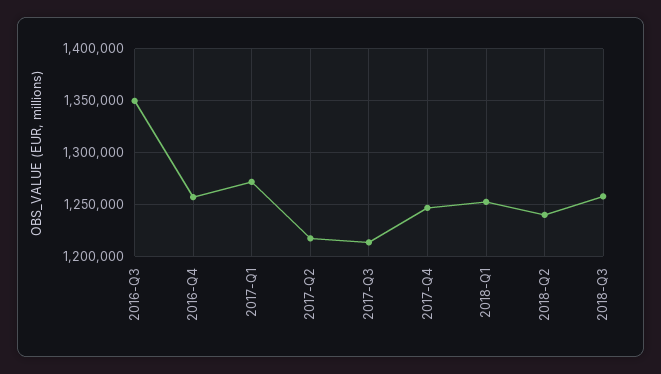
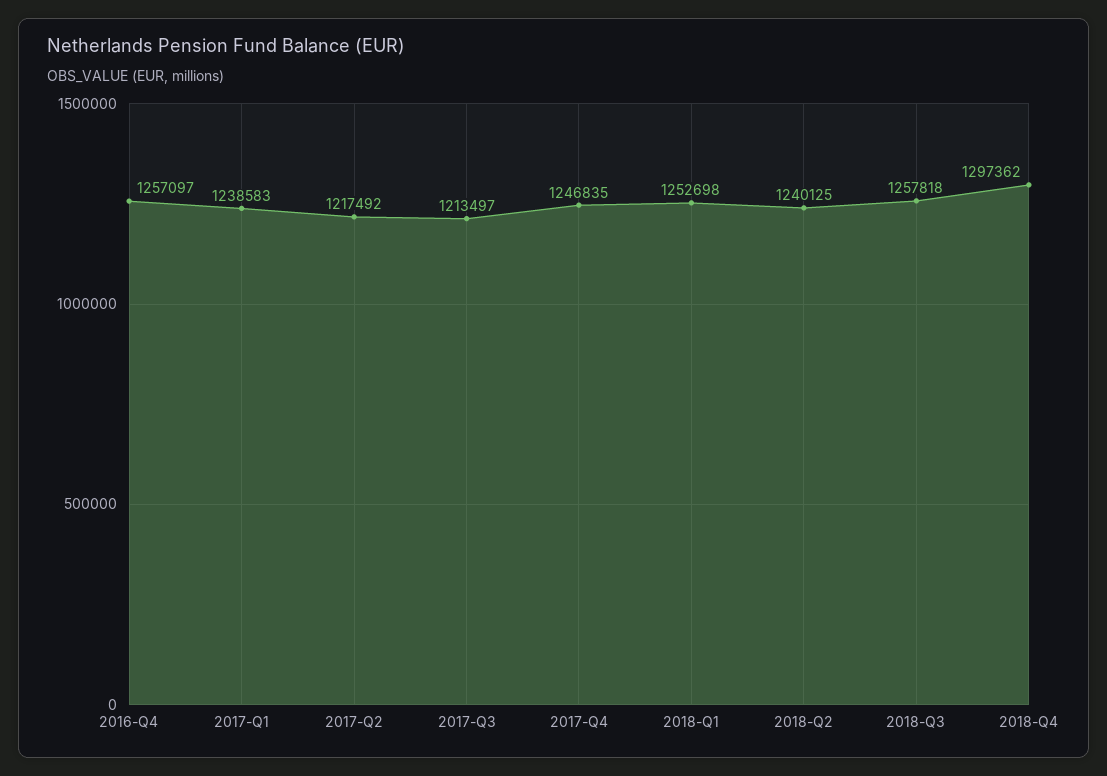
2016-Q3: 1350000 -> none
2017-Q1: 1270000 -> 1238583
2018-Q4: none -> 1297362

